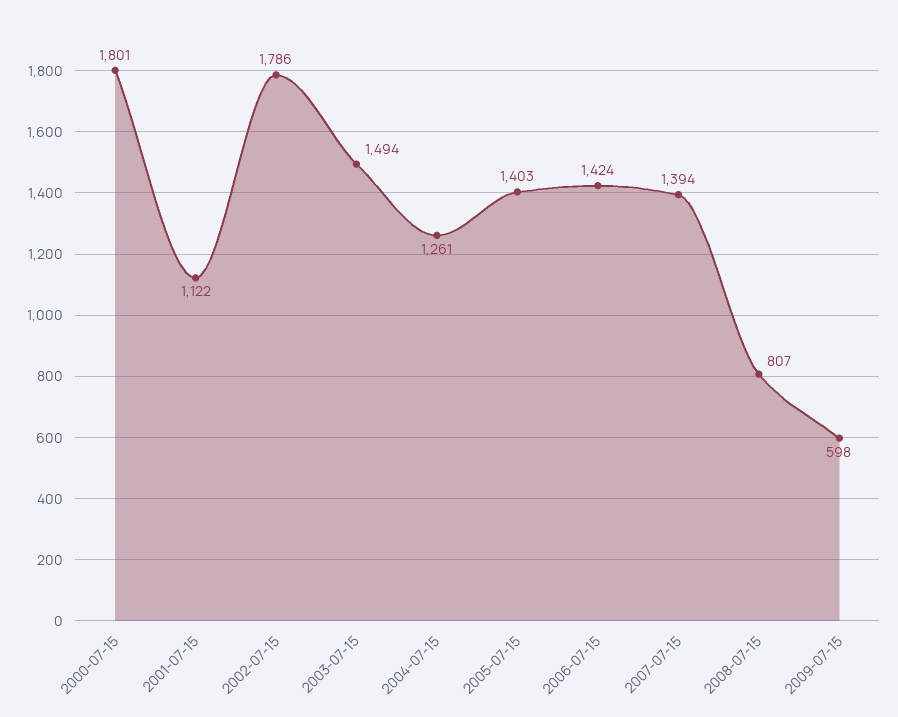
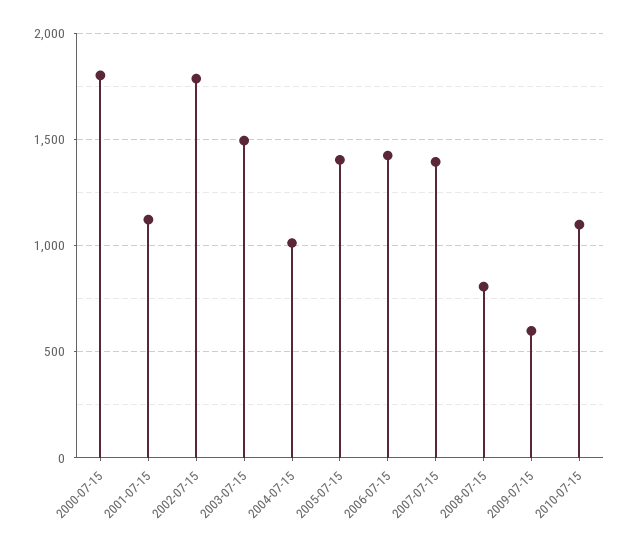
2004-07-15: 1261 -> 1000
2010-07-15: none -> 1100

